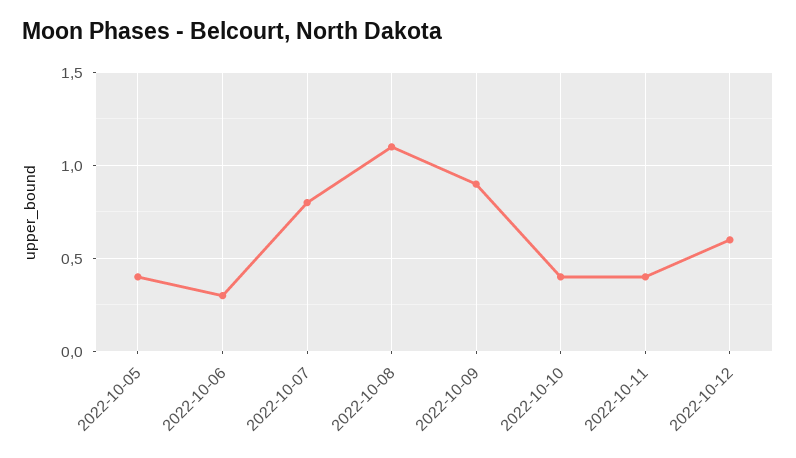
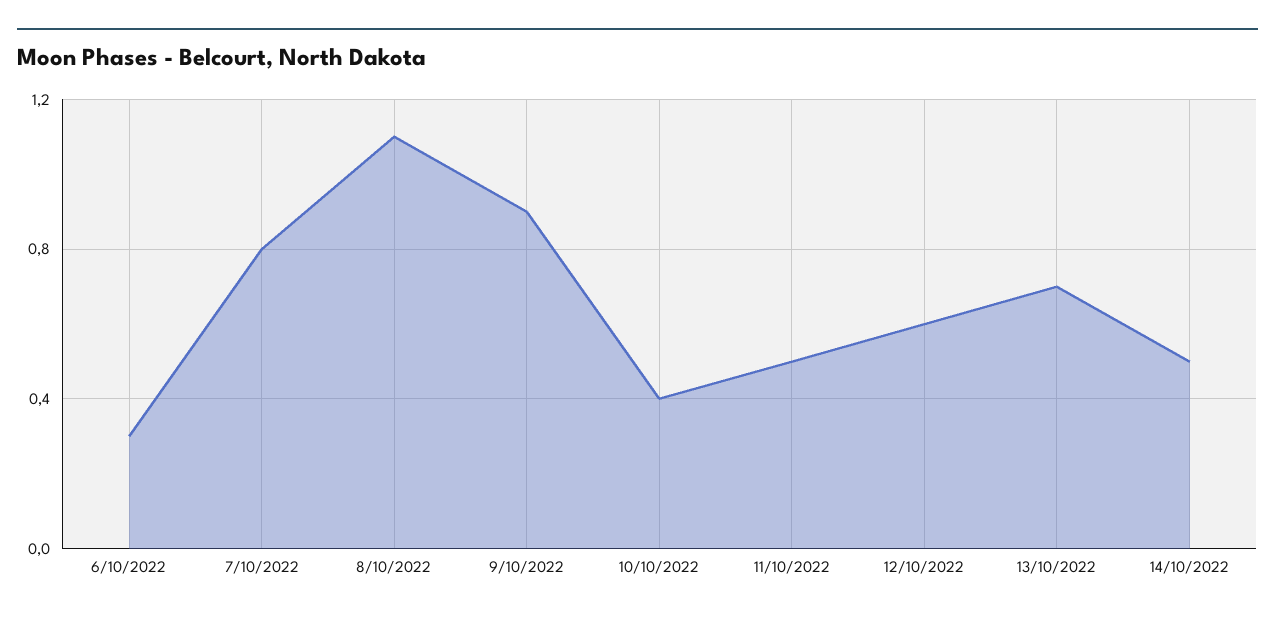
2022-10-05: 0.4 -> none
2022-10-11: 0.4 -> 0.5
13/10/2022: none -> 0.7
14/10/2022: none -> 0.5

